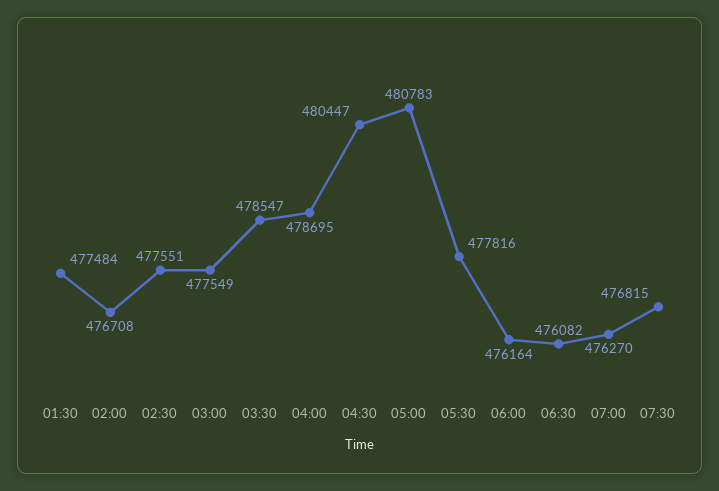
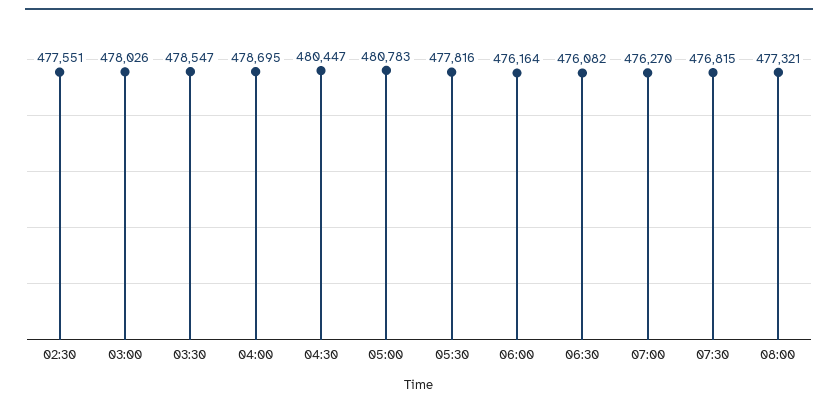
01:30: 477484 -> none
02:00: 476708 -> none
03:00: 477549 -> 478026
08:00: none -> 477321

